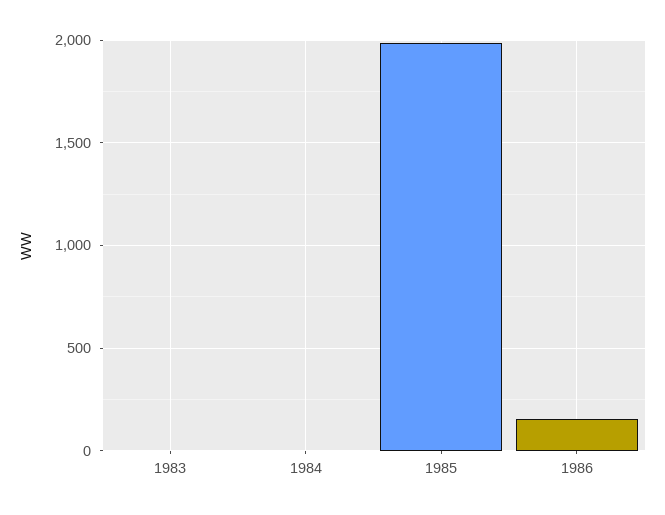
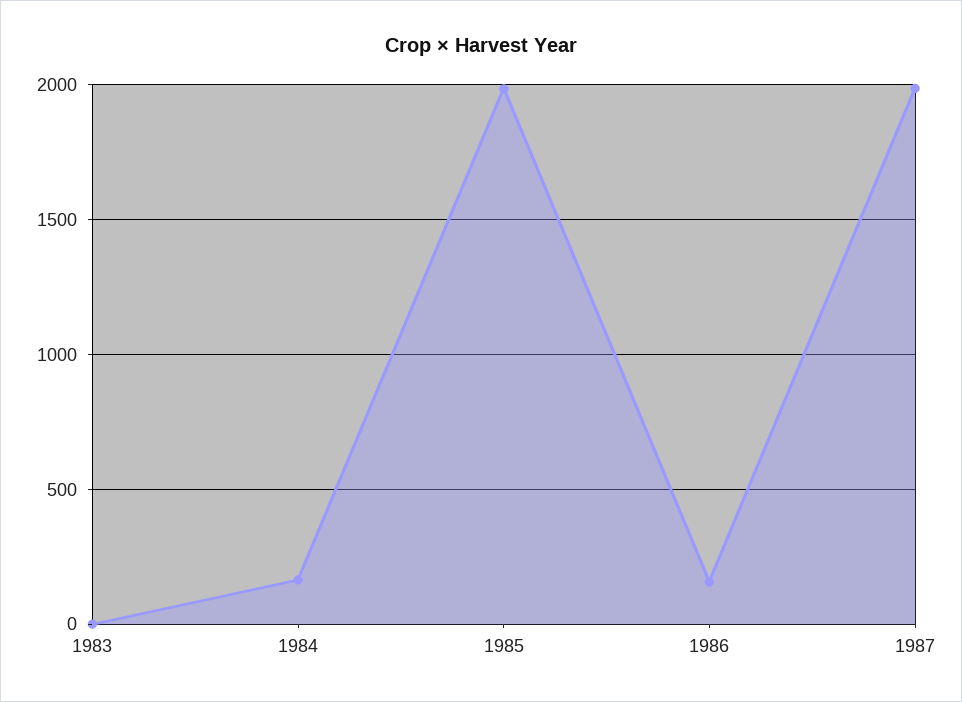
1984: 0 -> 150
1987: none -> 2000

